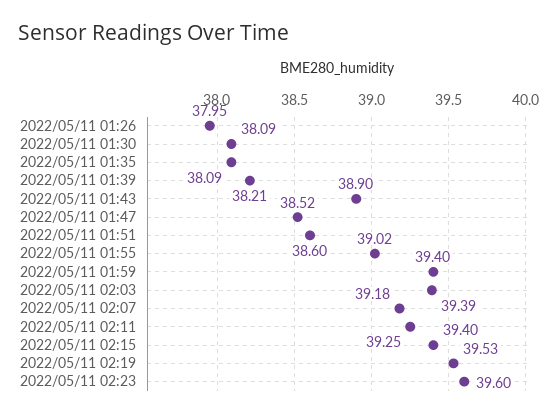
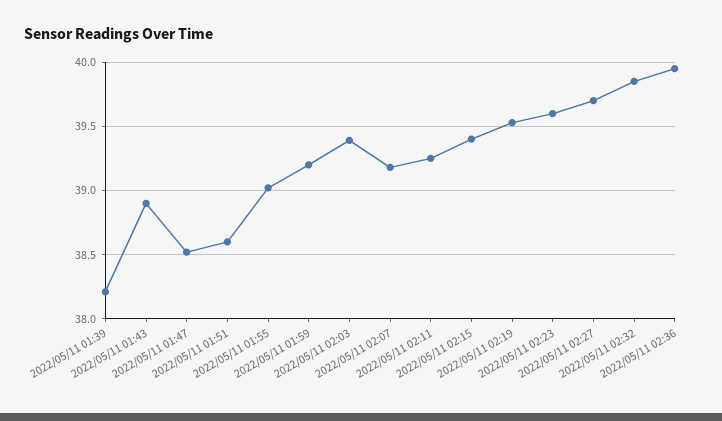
2022/05/11 01:26: 37.95 -> none
2022/05/11 01:30: 38.09 -> none
2022/05/11 01:35: 38.09 -> none
2022/05/11 01:59: 39.4 -> 39.2
2022/05/11 02:27: none -> 39.7
2022/05/11 02:32: none -> 39.85
2022/05/11 02:36: none -> 39.95

